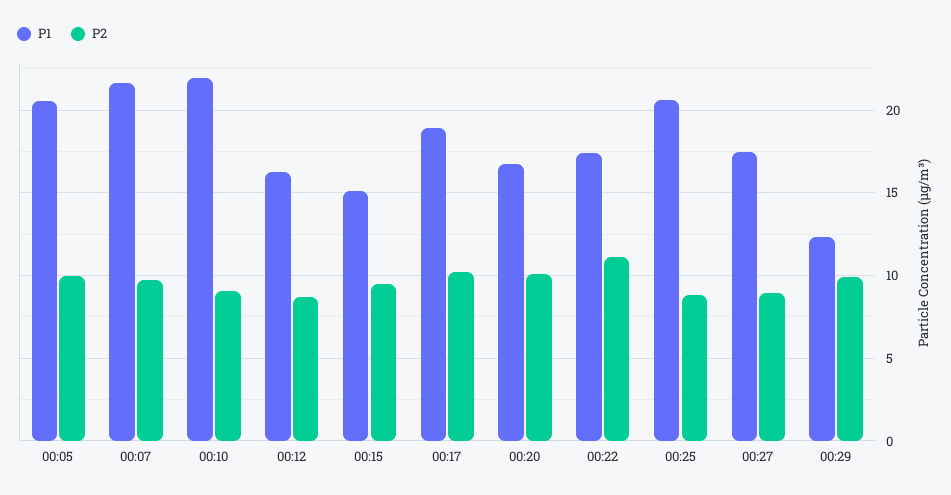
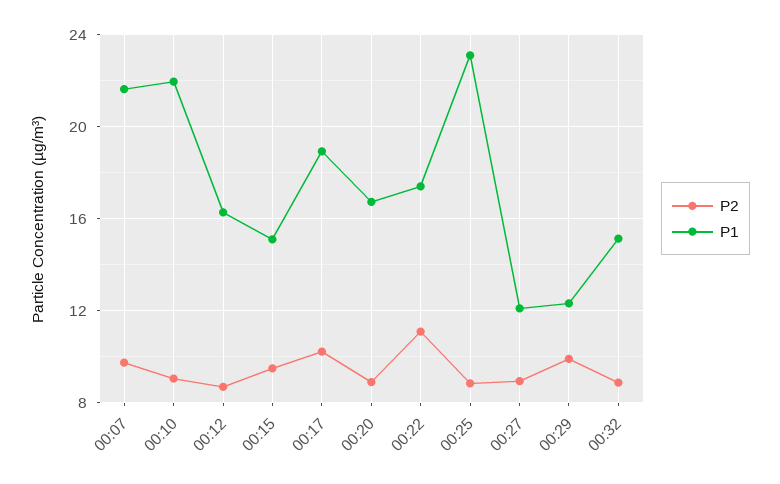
P1, 00:05: 20.5 -> none
P2, 00:05: 10 -> none
P2, 00:20: 10 -> 9
P1, 00:25: 20.5 -> 23
P1, 00:27: 17.5 -> 12
P2, 00:32: none -> 9
P1, 00:32: none -> 15

